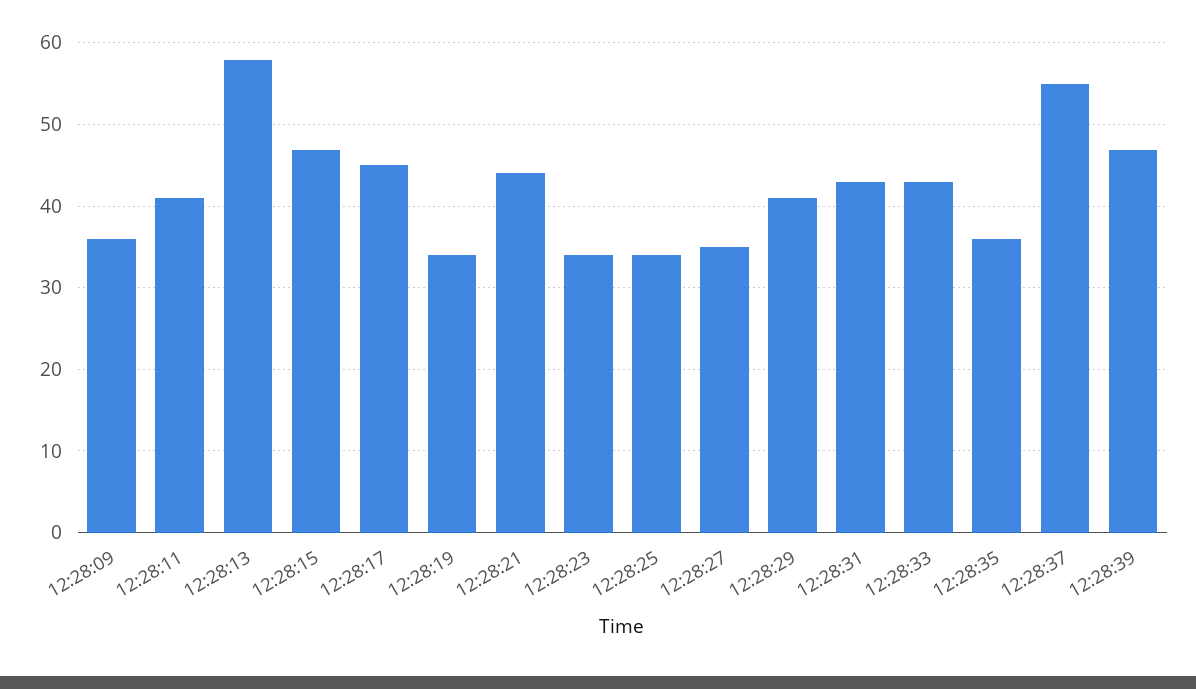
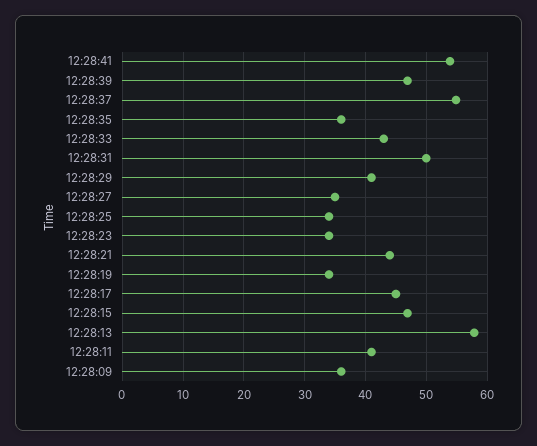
12:28:31: 43 -> 50
12:28:41: none -> 54

